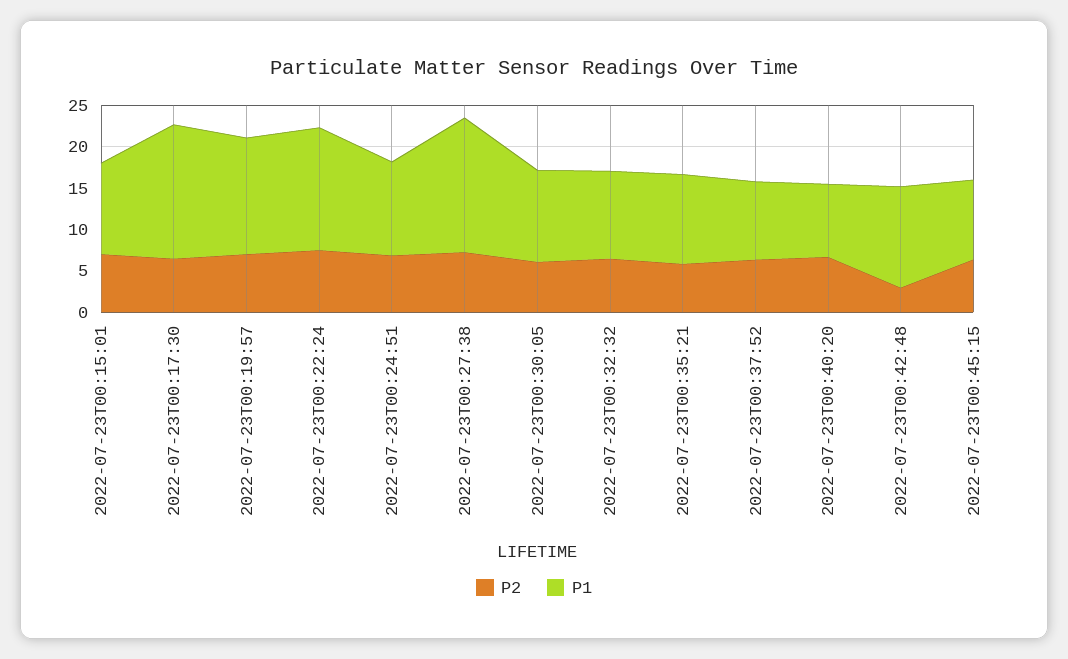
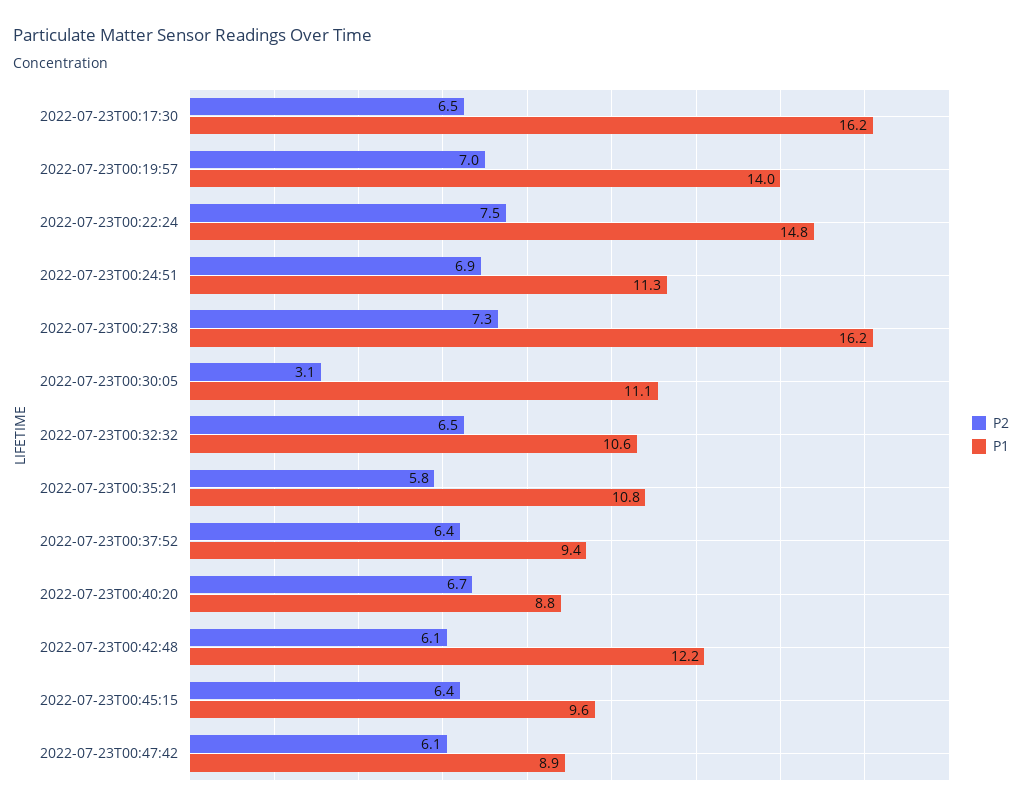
P2, 2022-07-23T00:15:01: 7 -> none
P1, 2022-07-23T00:15:01: 11 -> none
P2, 2022-07-23T00:30:05: 6 -> 3.1
P2, 2022-07-23T00:42:48: 3 -> 6.1
P2, 2022-07-23T00:47:42: none -> 6.1
P1, 2022-07-23T00:47:42: none -> 8.9

